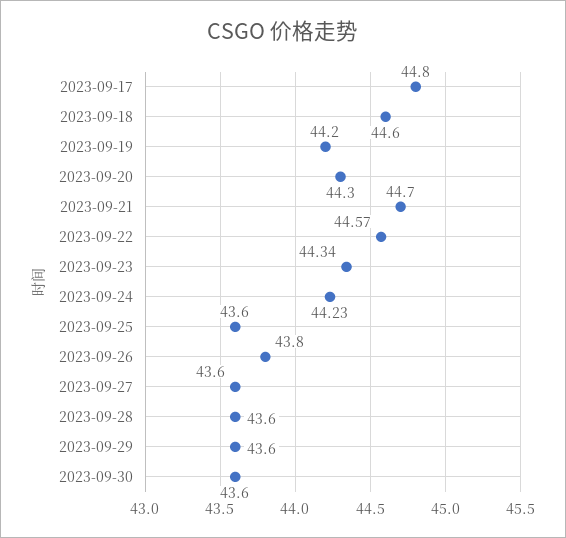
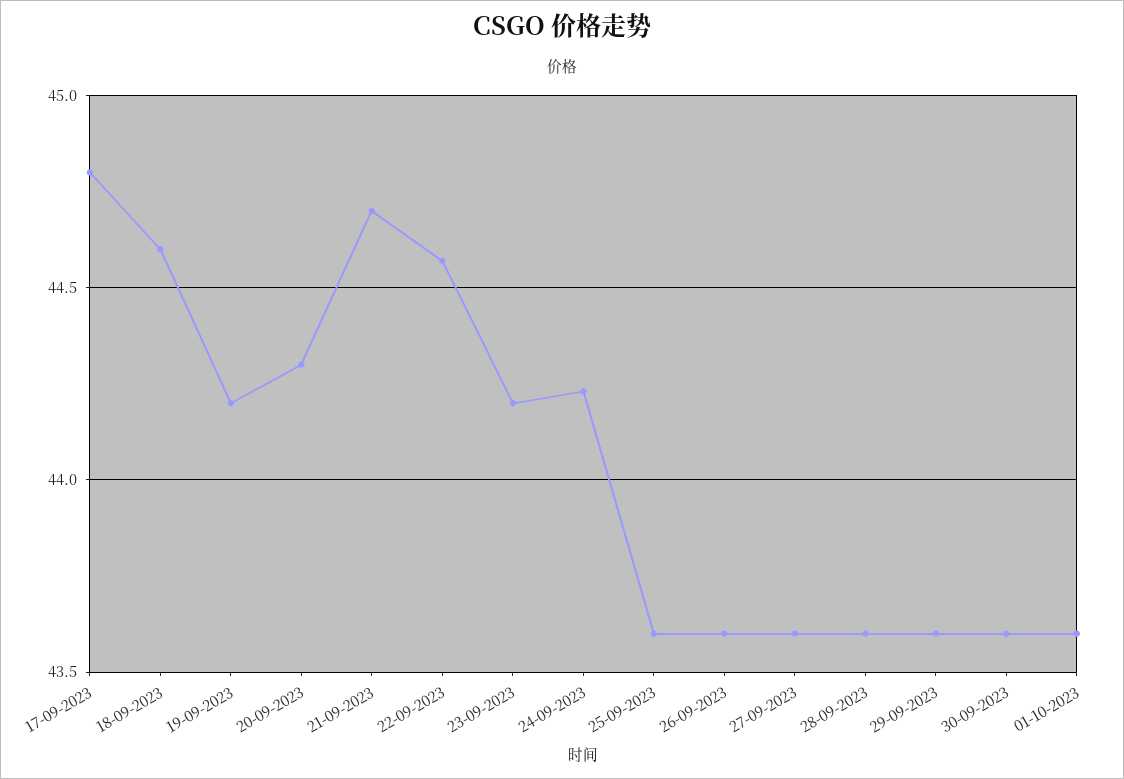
2023-09-23: 44.34 -> 44.2
2023-09-26: 43.8 -> 43.6
01-10-2023: none -> 43.6

